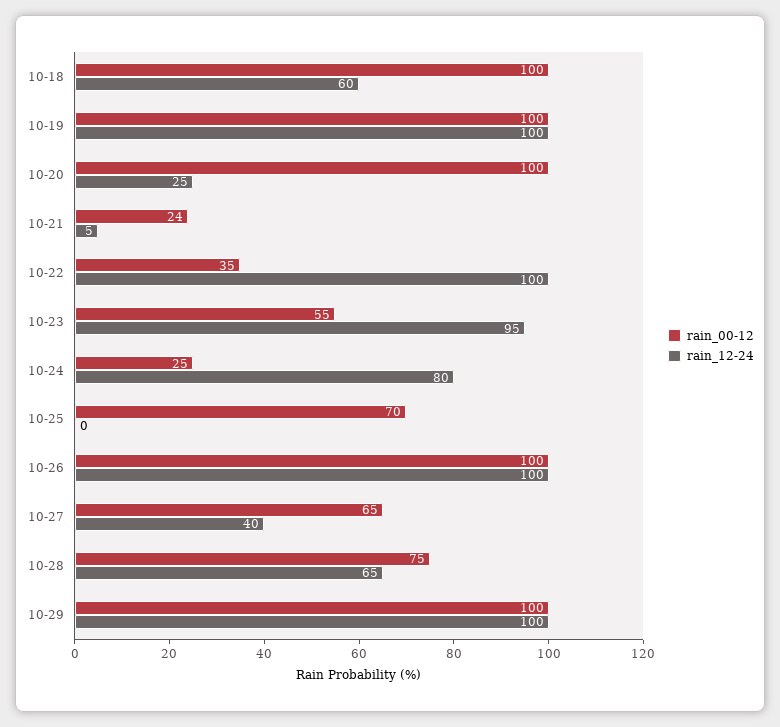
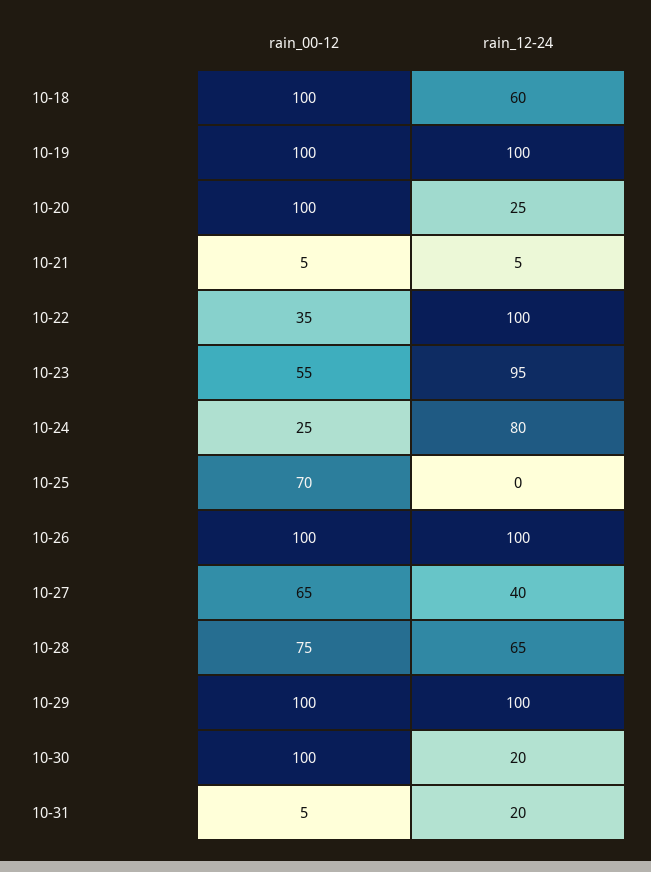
rain_00-12, 10-21: 24 -> 5
rain_00-12, 10-30: none -> 100
rain_12-24, 10-30: none -> 20
rain_00-12, 10-31: none -> 5
rain_12-24, 10-31: none -> 20

